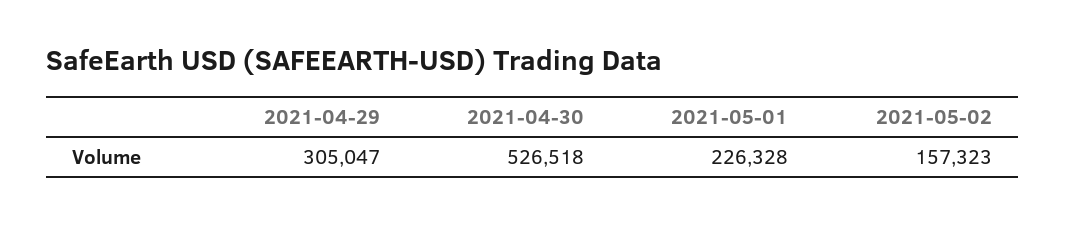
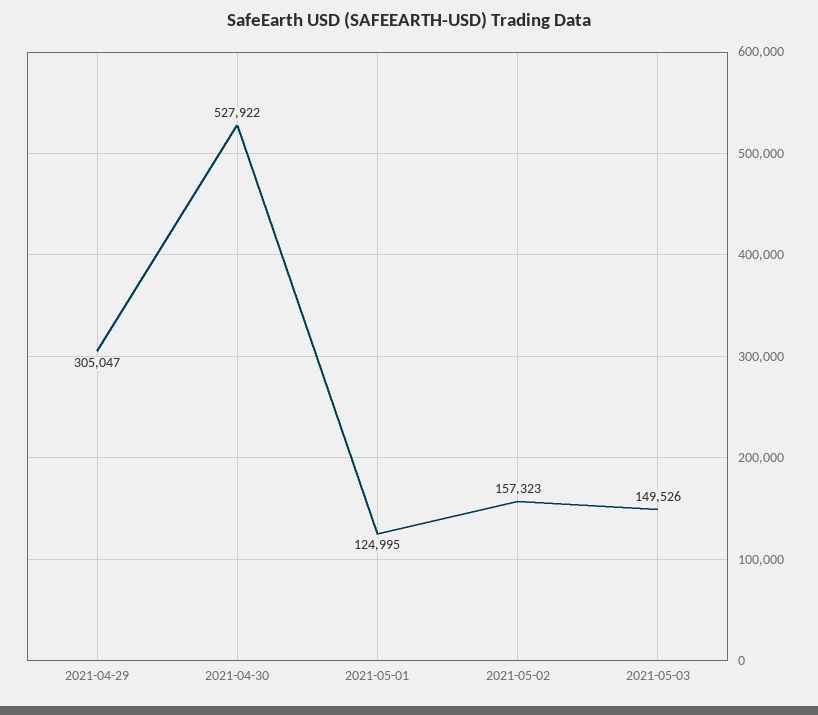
2021-04-30: 526518 -> 527922
2021-05-01: 226328 -> 124995
2021-05-03: none -> 149526

